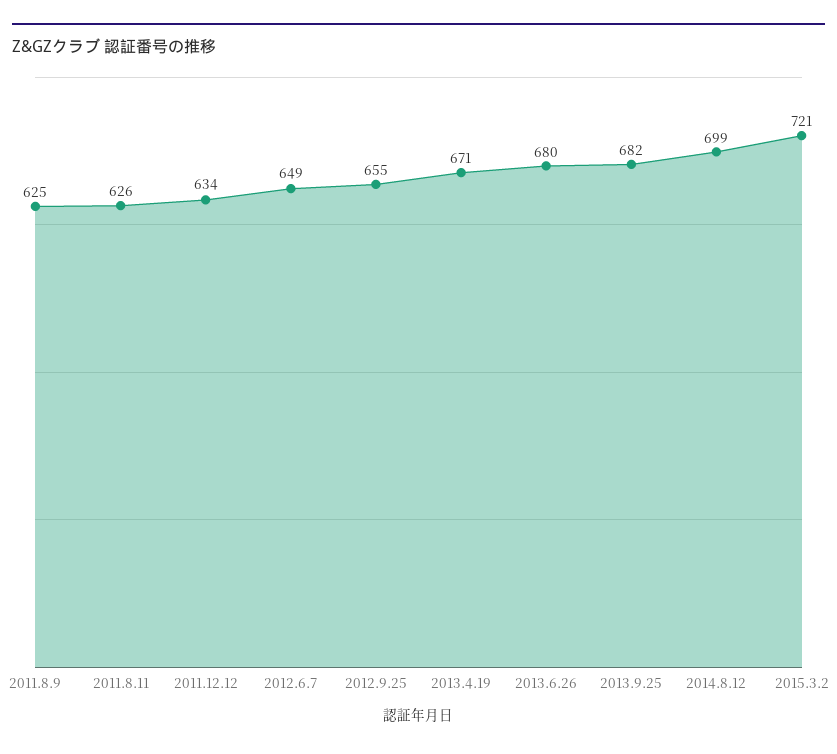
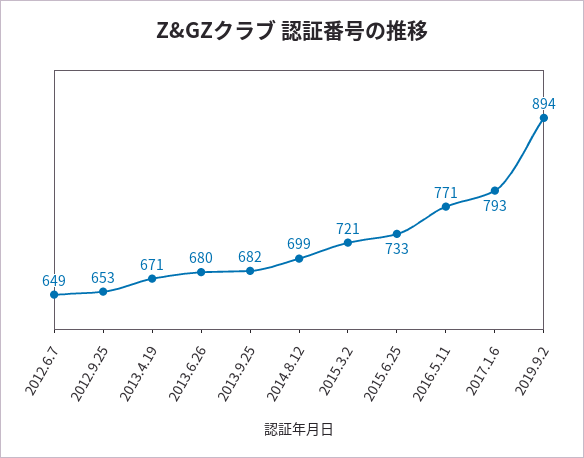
2011.8.9: 625 -> none
2011.8.11: 626 -> none
2011.12.12: 634 -> none
2012.9.25: 655 -> 653
2015.6.25: none -> 733
2016.5.11: none -> 771
2017.1.6: none -> 793
2019.9.2: none -> 894

